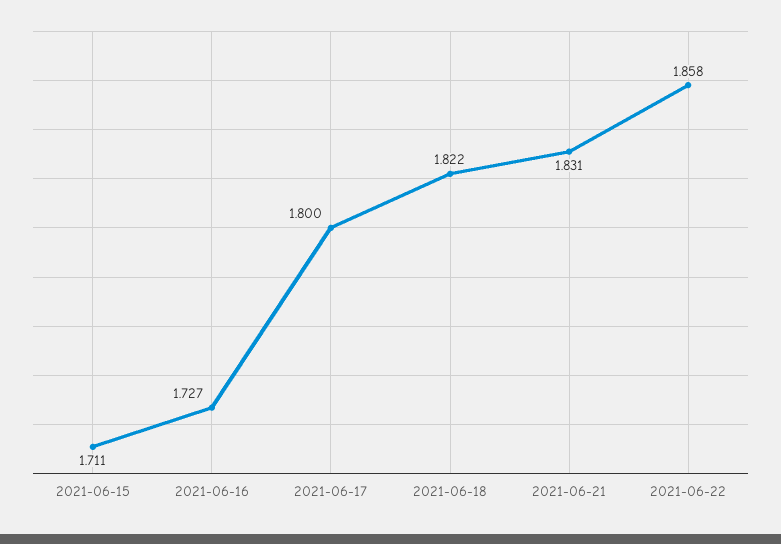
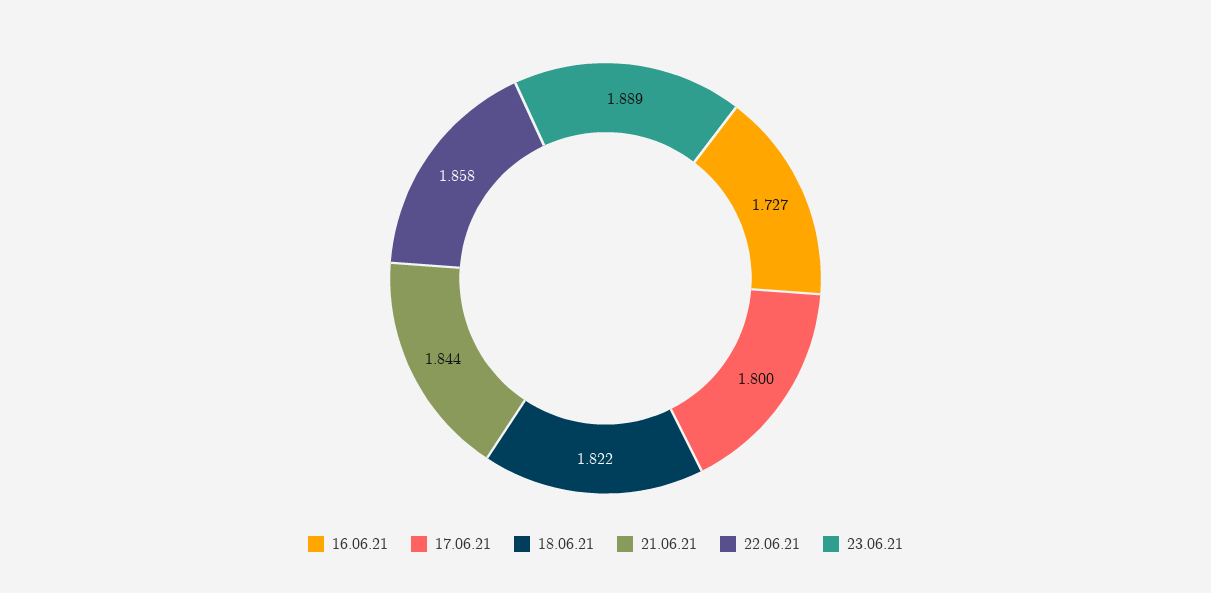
2021-06-15: 1.711 -> none
2021-06-21: 1.831 -> 1.844
23.06.21: none -> 1.889

